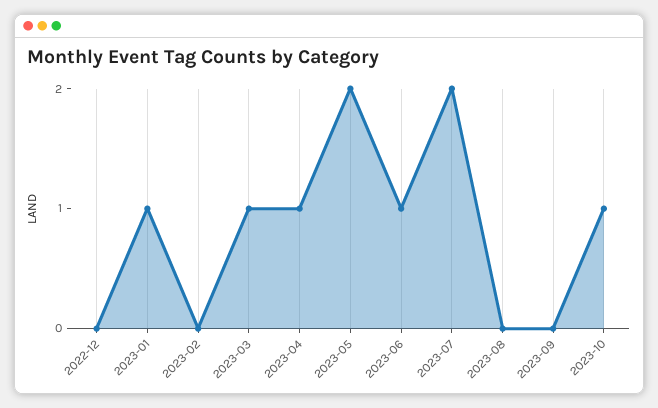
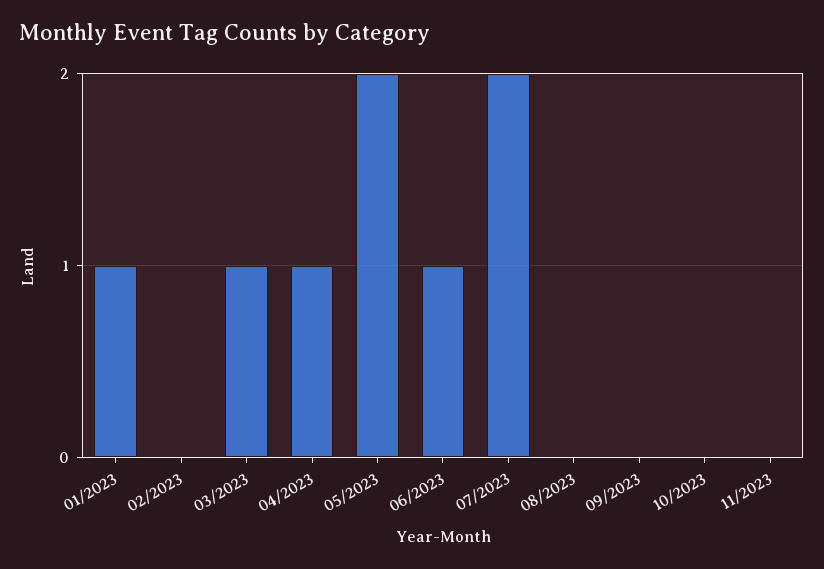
2022-12: 0 -> none
2023-10: 1 -> 0
11/2023: none -> 0

